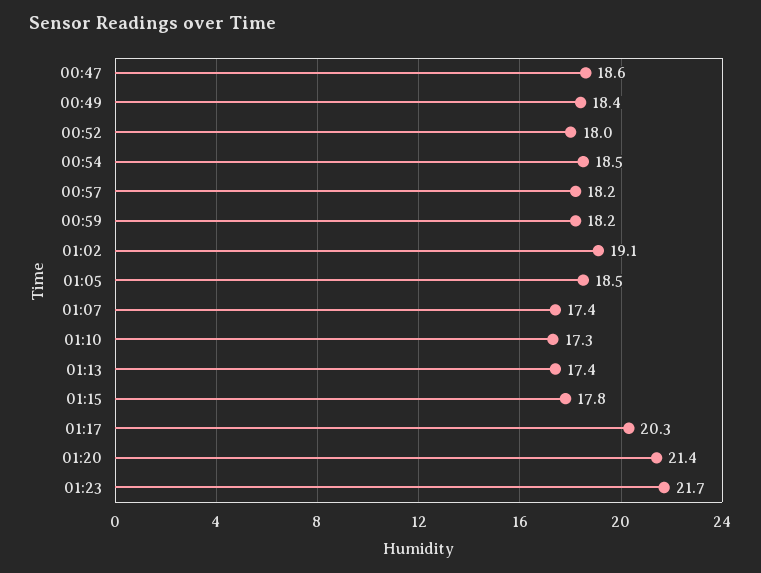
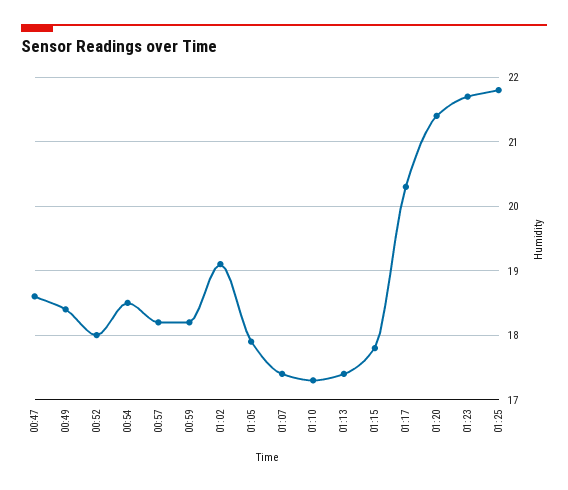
01:05: 18.5 -> 17.9
01:25: none -> 21.8

